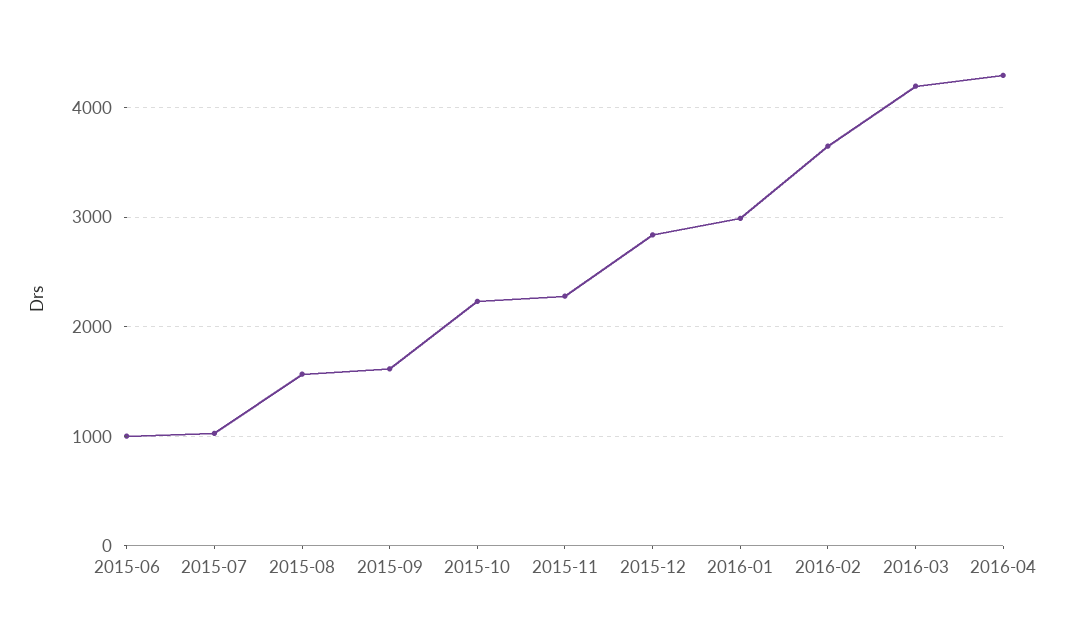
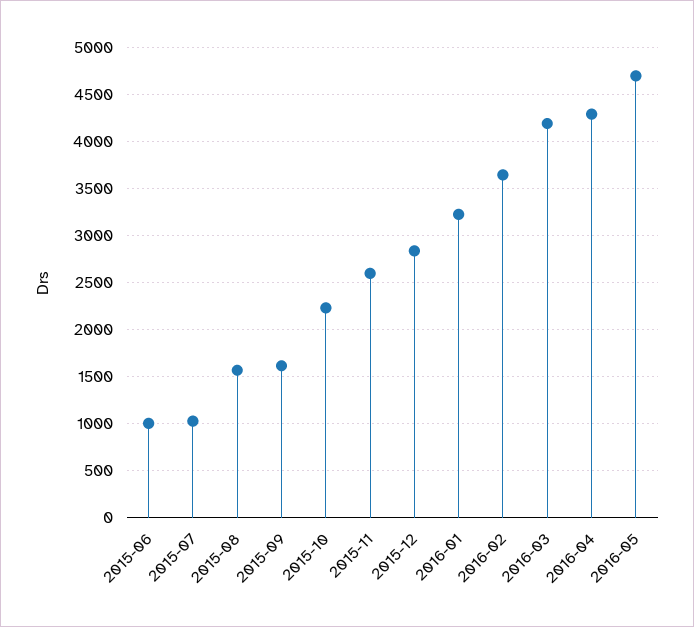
2015-11: 2300 -> 2600
2016-01: 3000 -> 3200
2016-05: none -> 4700

